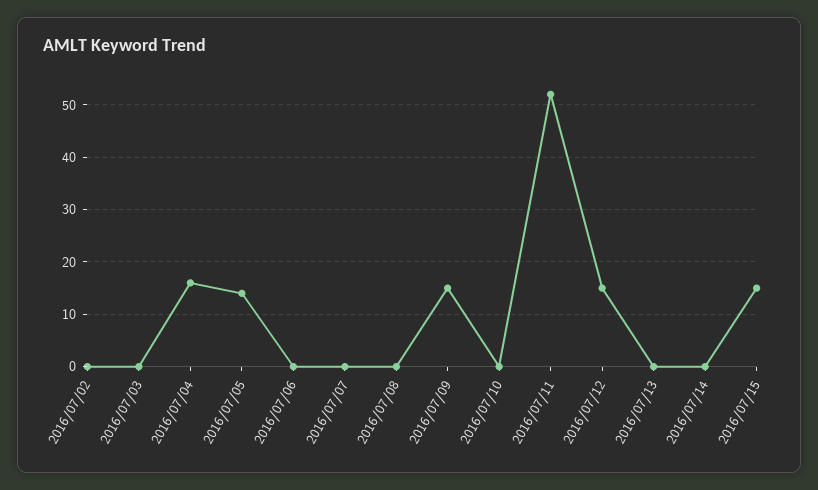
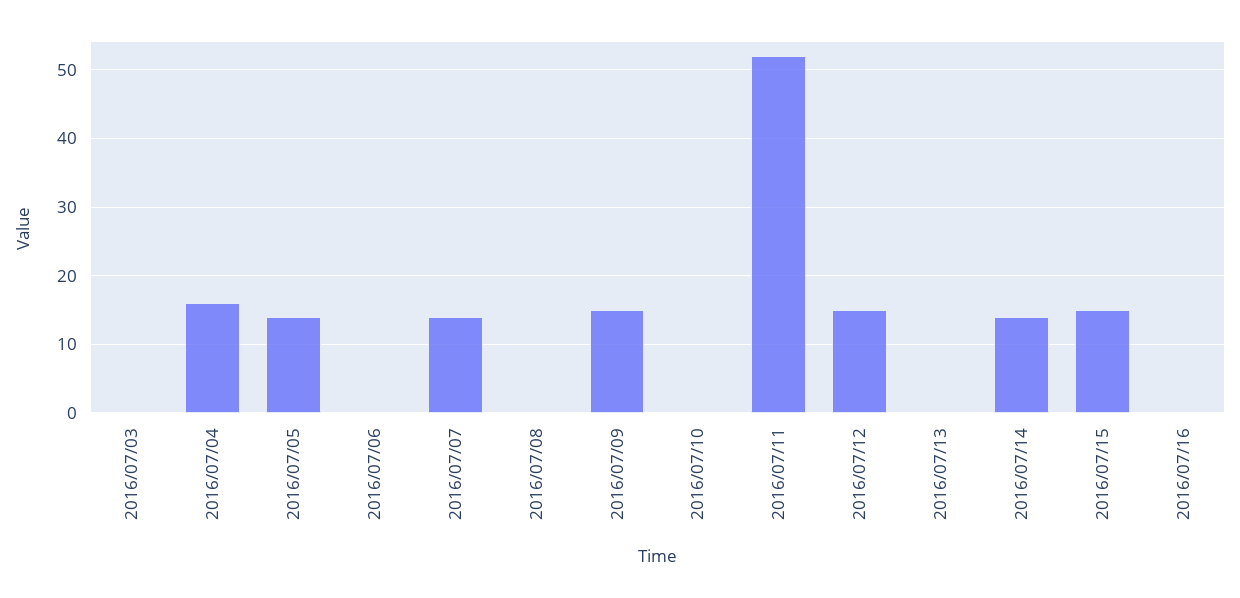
2016/07/02: 0 -> none
2016/07/07: 0 -> 14
2016/07/14: 0 -> 14
2016/07/16: none -> 0

